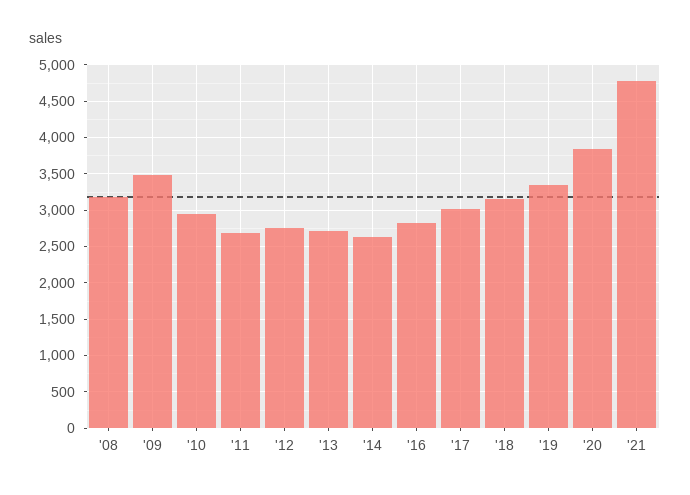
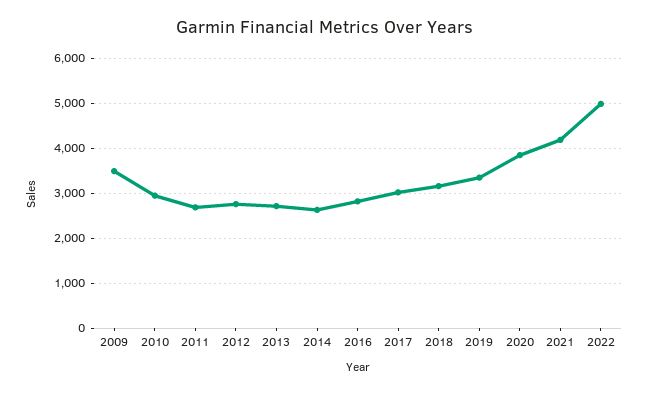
'08: 3200 -> none
'21: 4800 -> 4200
2022: none -> 5000

